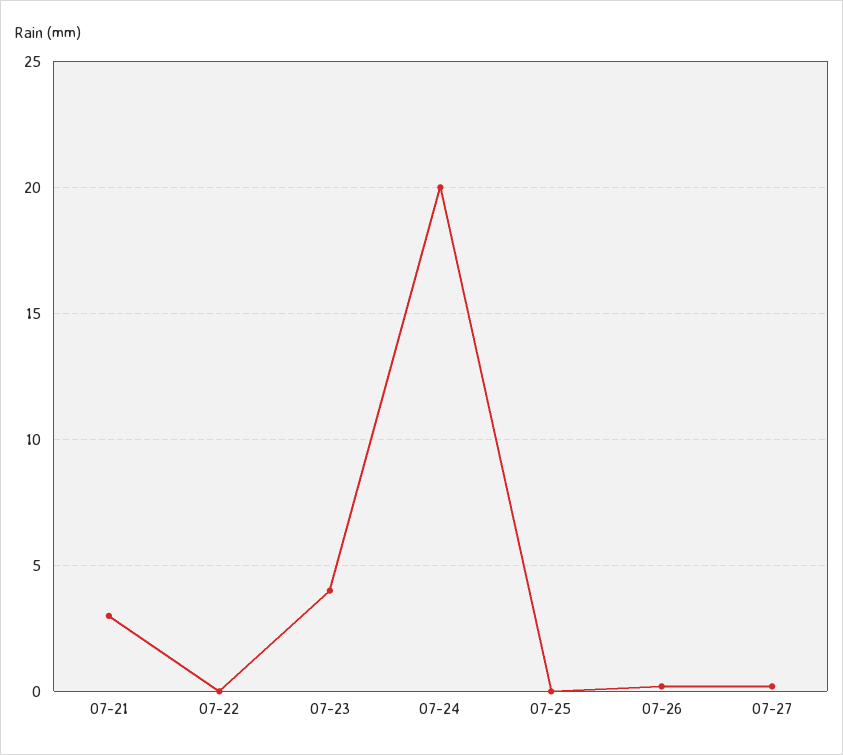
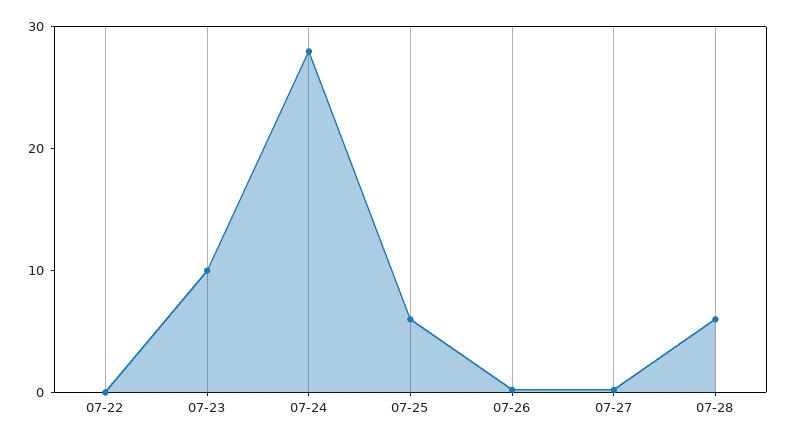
07-21: 3 -> none
07-23: 4 -> 10
07-24: 20 -> 28
07-25: 0 -> 6
07-28: none -> 6

